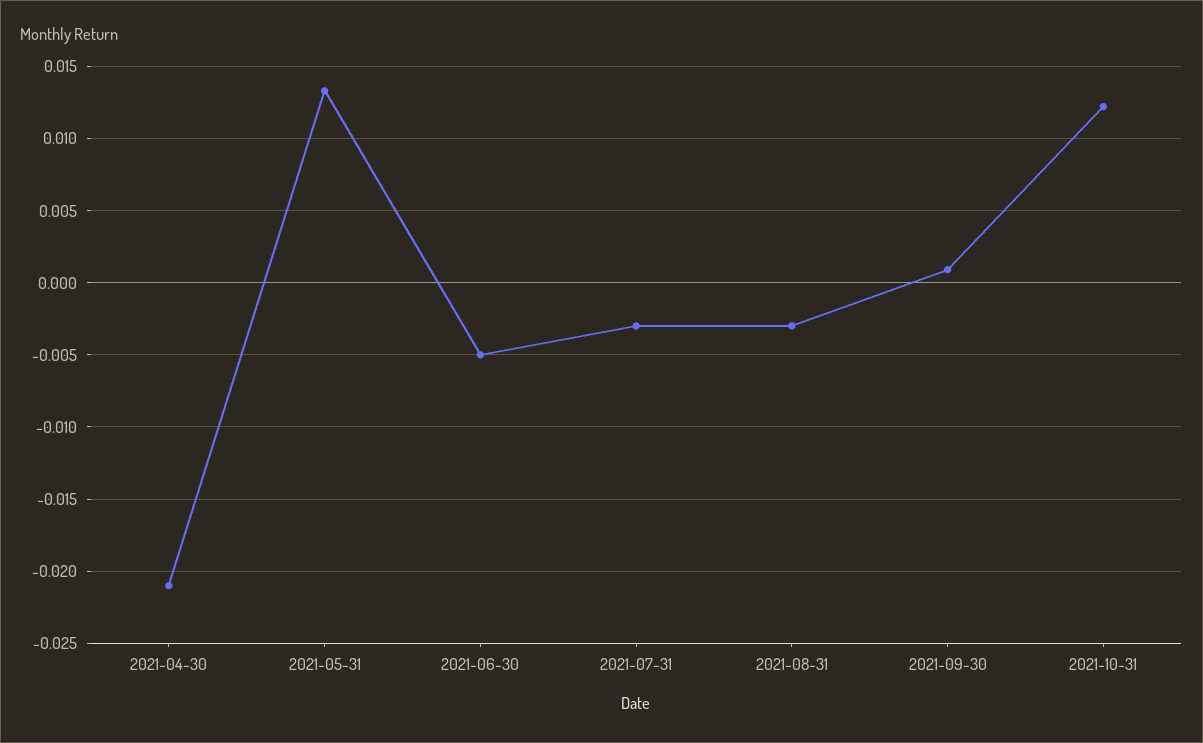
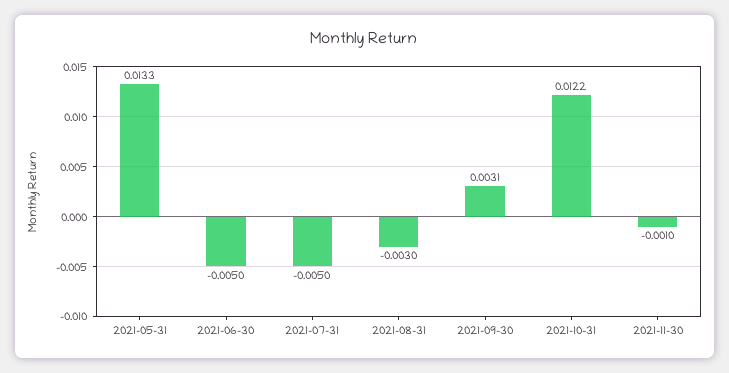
2021-04-30: -0.021 -> none
2021-07-31: -0.003 -> -0.005
2021-09-30: 0.001 -> 0.0031
2021-11-30: none -> -0.001

